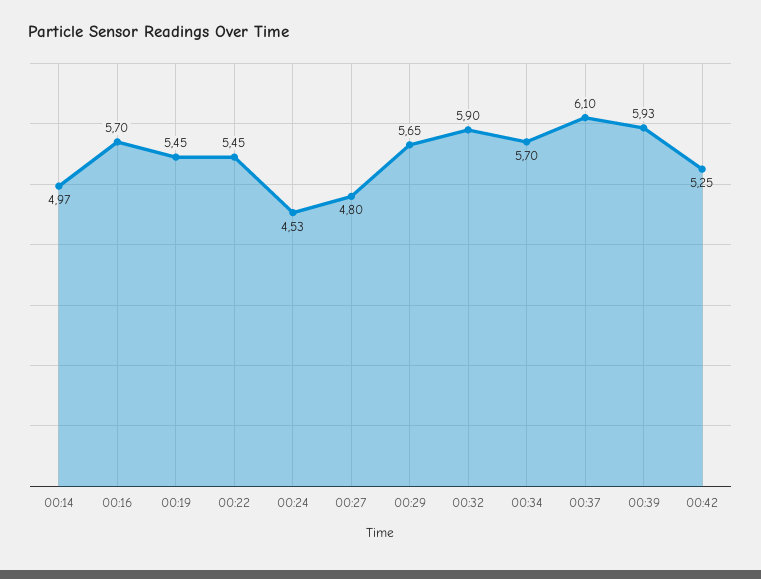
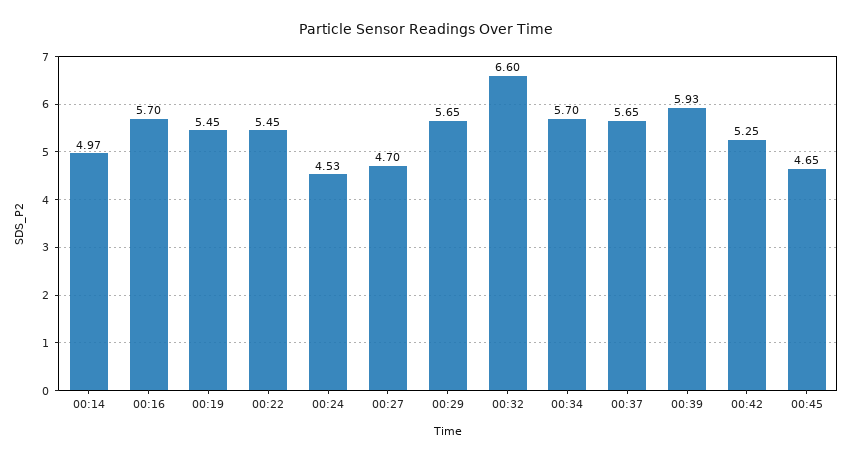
00:27: 4.8 -> 4.7
00:32: 5.9 -> 6.6
00:37: 6.1 -> 5.65
00:45: none -> 4.65

